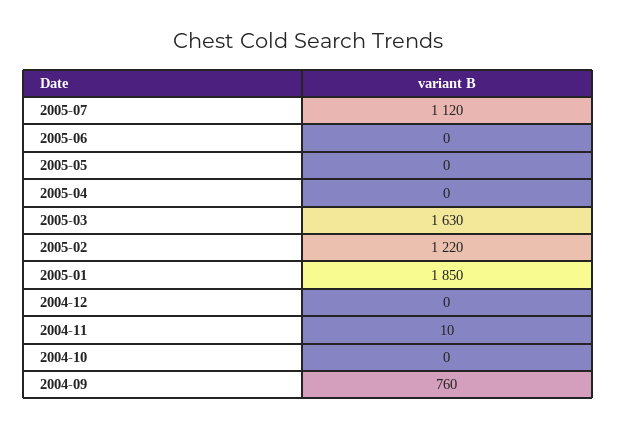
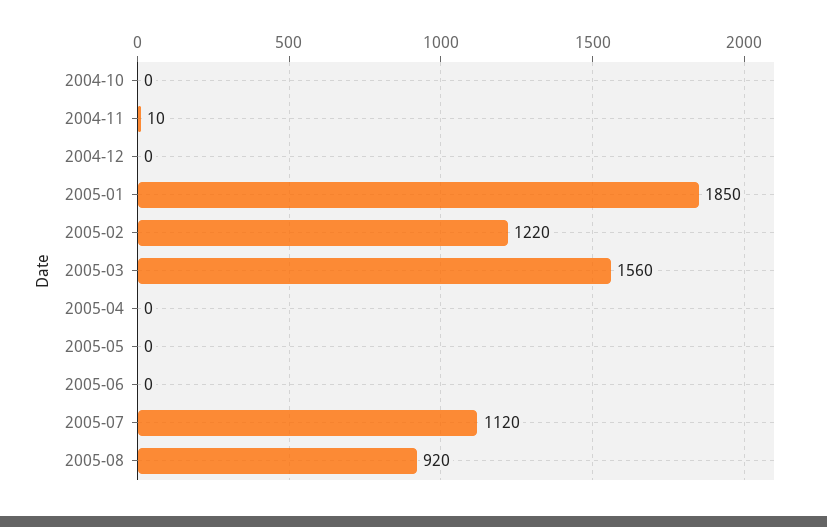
2005-03: 1630 -> 1560
2004-09: 760 -> none
2005-08: none -> 920

